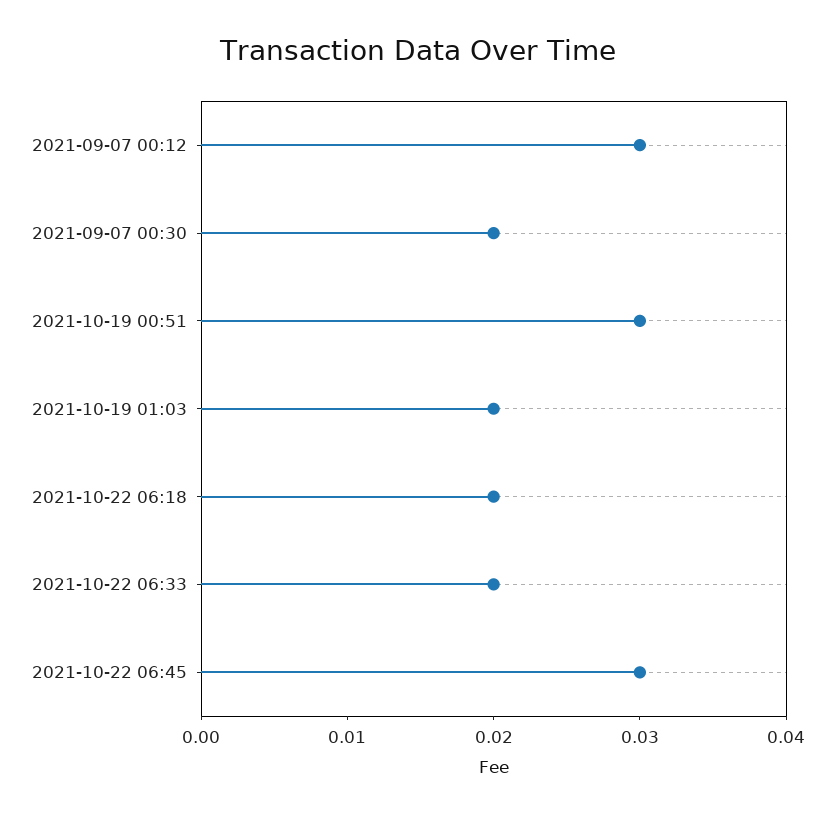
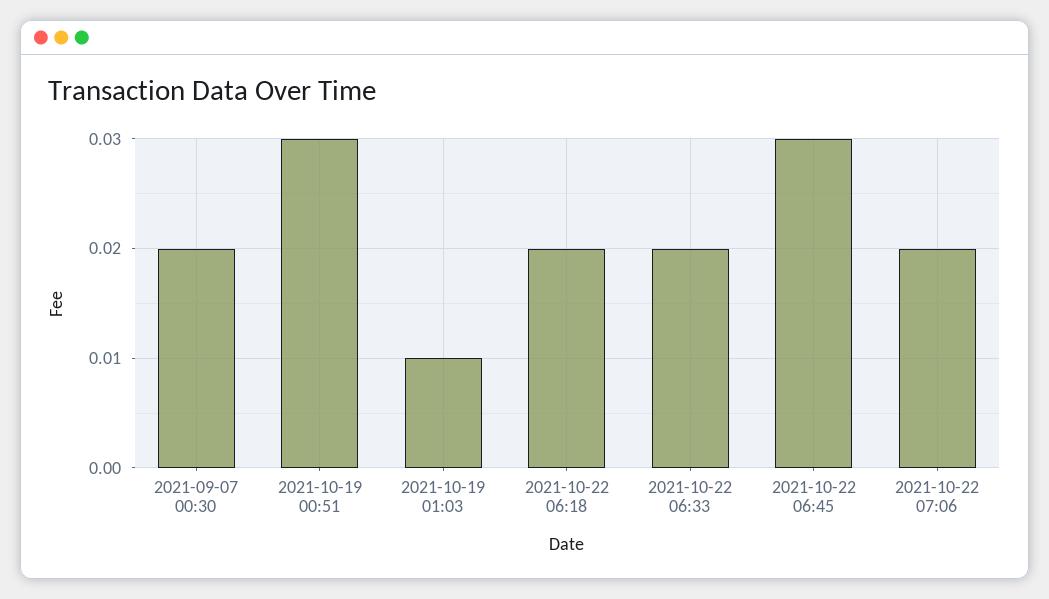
2021-09-07 00:12: 0.03 -> none
2021-10-19 01:03: 0.02 -> 0.01
2021-10-22 07:06: none -> 0.02

